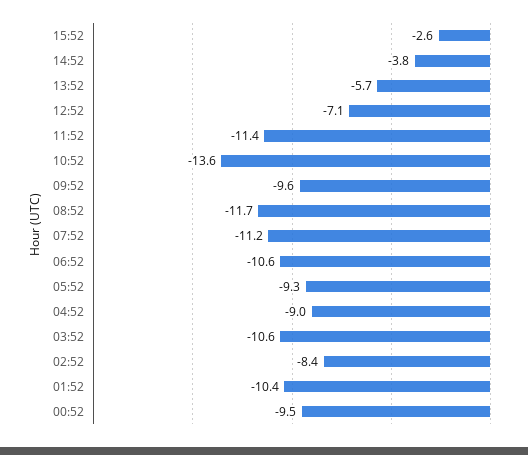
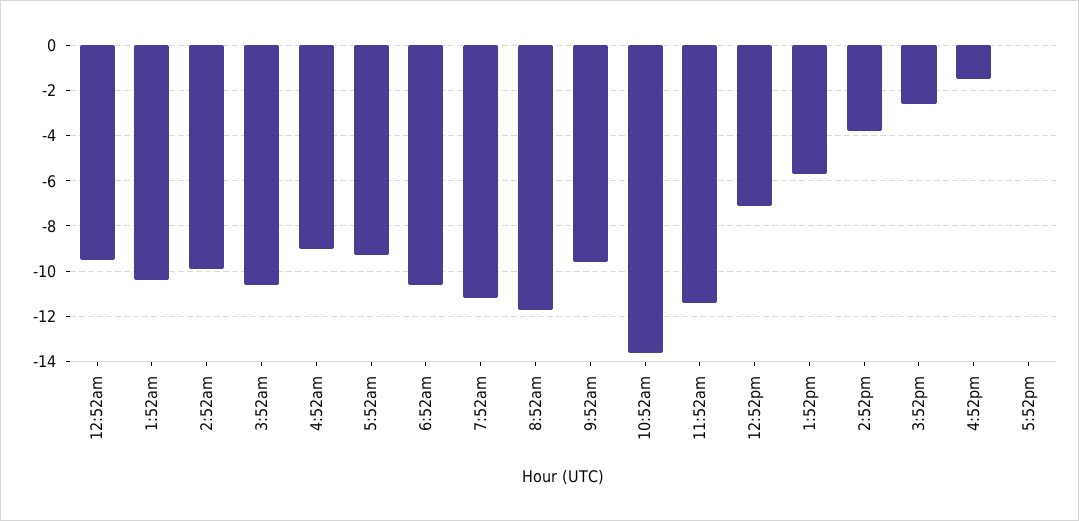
02:52: -8.4 -> -10
4:52pm: none -> -1.5
5:52pm: none -> 0

